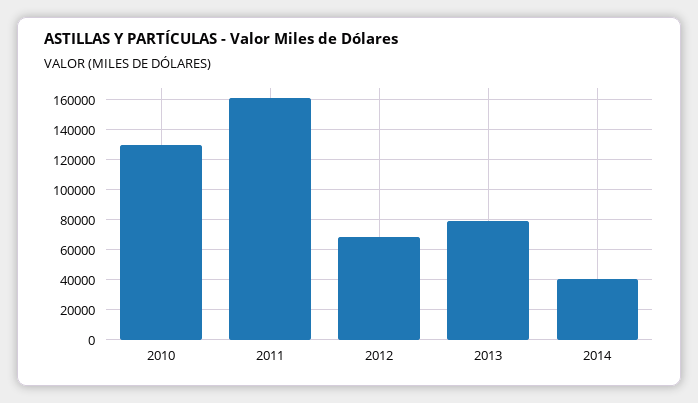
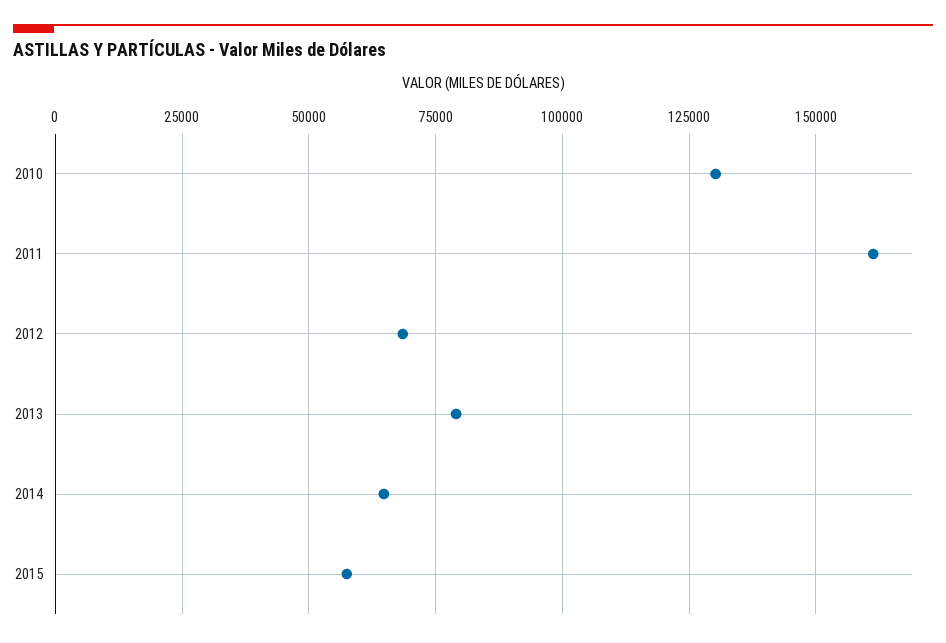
2014: 40000 -> 65000
2015: none -> 57500

